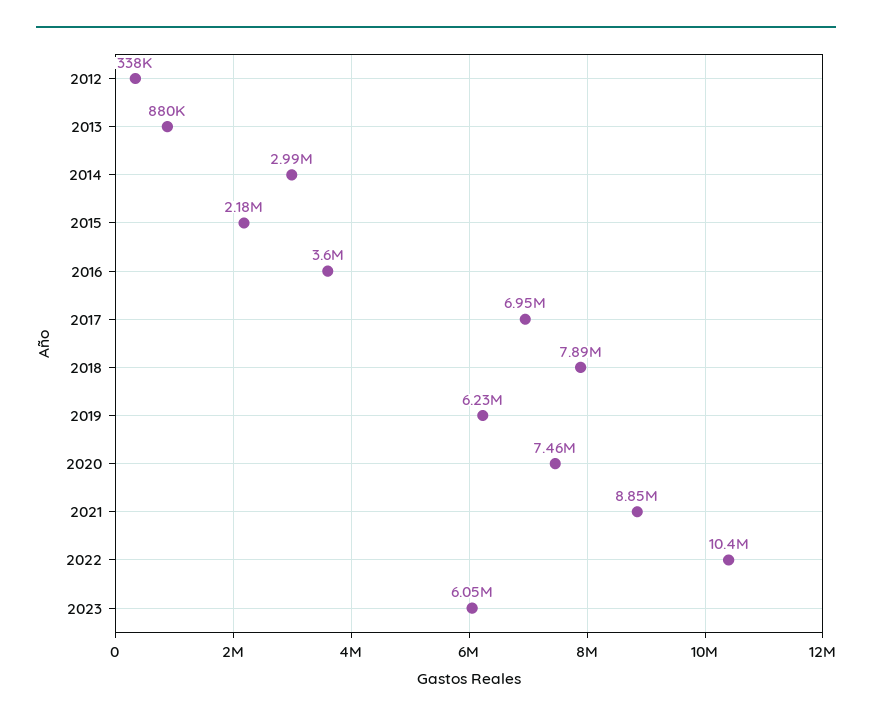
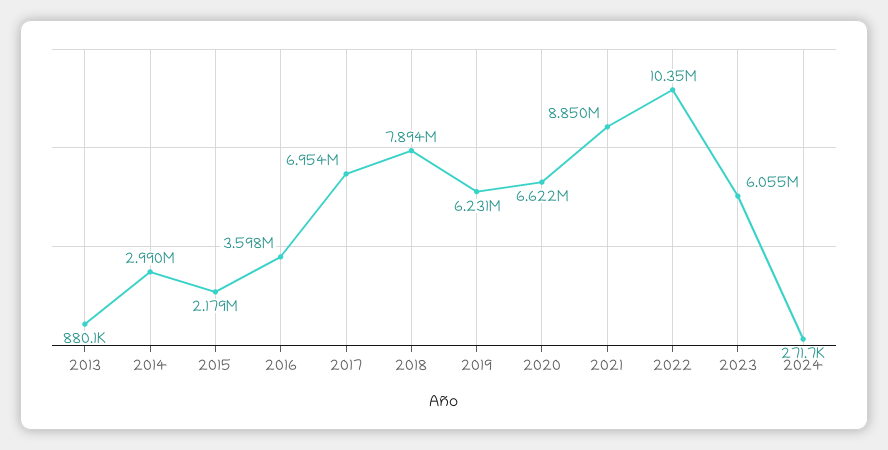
2012: 338000 -> none
2020: 7460000 -> 6622000
2024: none -> 271700

